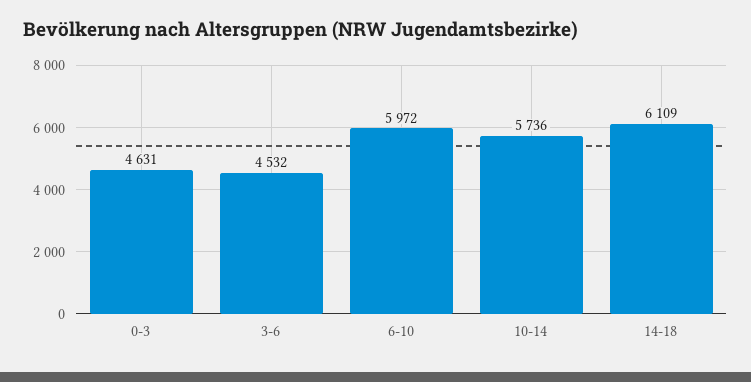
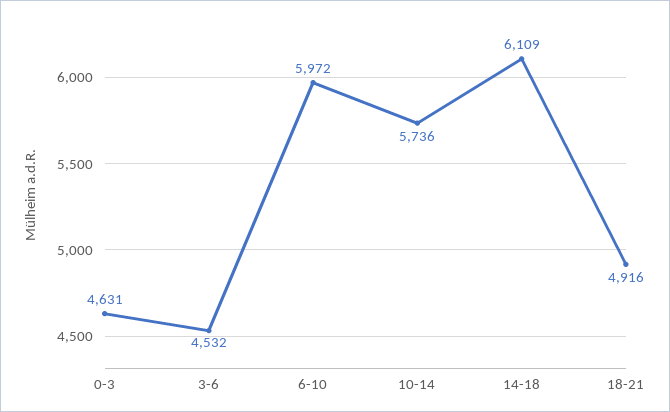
18-21: none -> 4916

